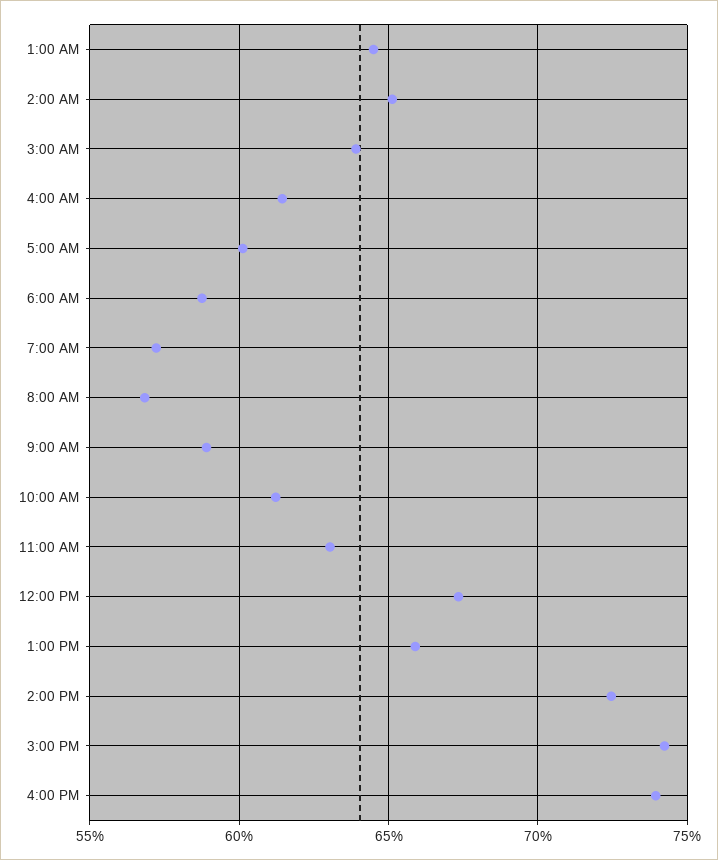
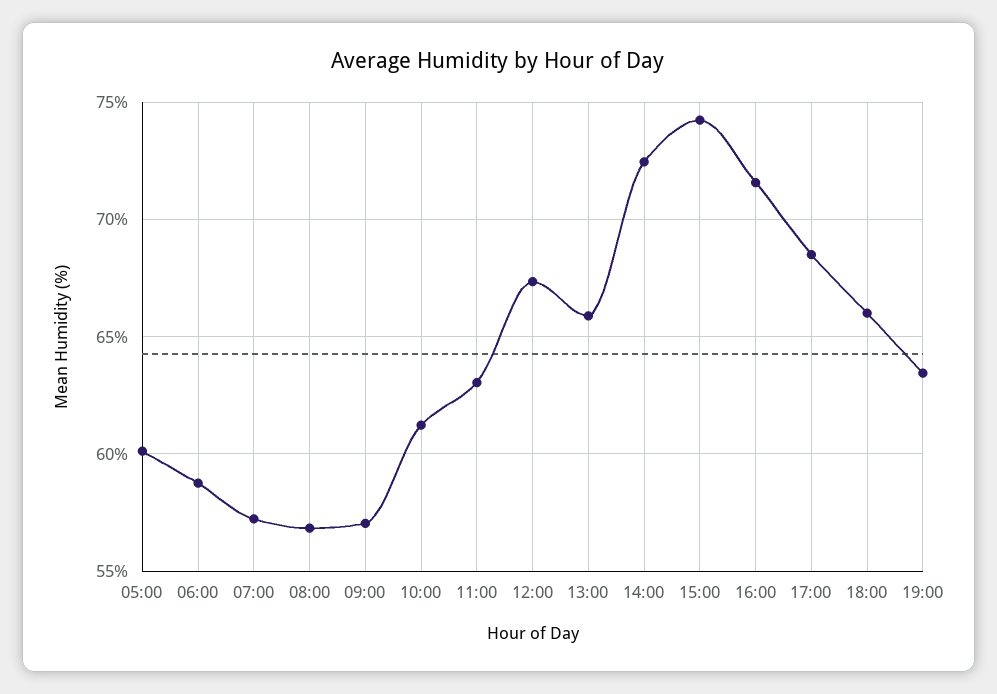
1:00 AM: 64.5 -> none
2:00 AM: 65 -> none
3:00 AM: 64 -> none
4:00 AM: 61.5 -> none
9:00 AM: 59 -> 57
4:00 PM: 74 -> 71.5
17:00: none -> 68.5
18:00: none -> 66
19:00: none -> 63.5

